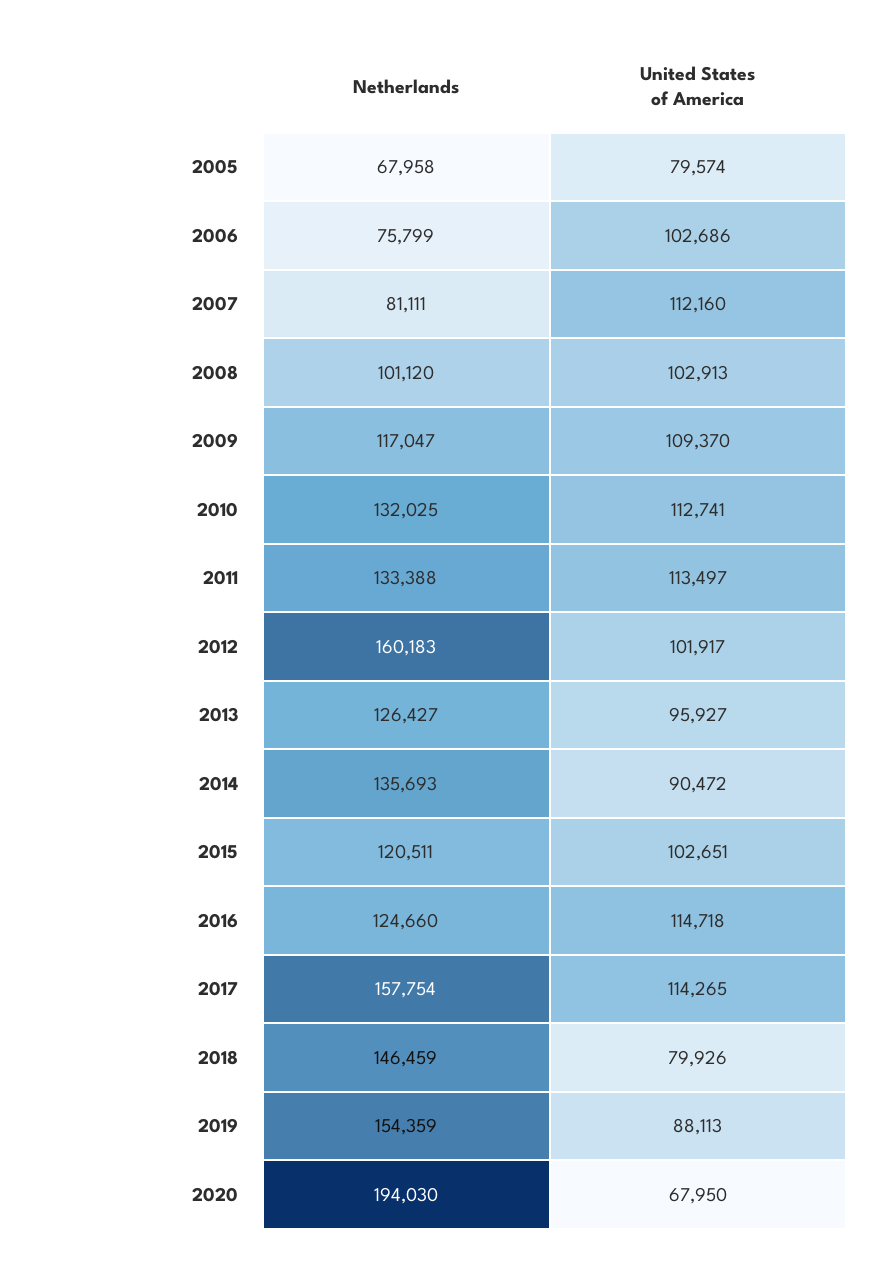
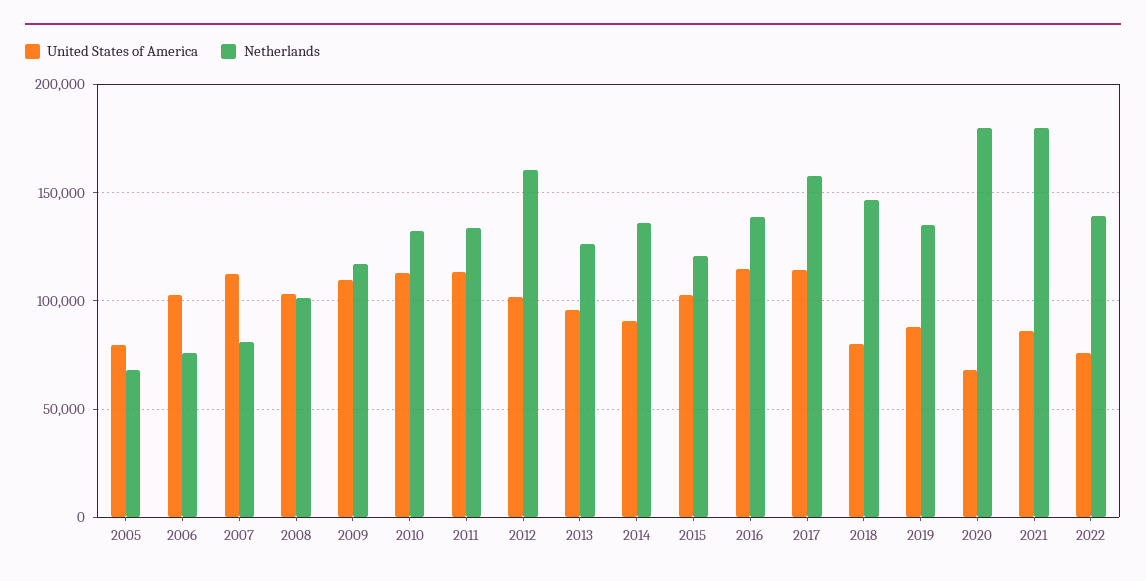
Netherlands, 2016: 124660 -> 140000
Netherlands, 2019: 154359 -> 135000
Netherlands, 2020: 194030 -> 180000
United States of America, 2021: none -> 85000
Netherlands, 2021: none -> 180000
United States of America, 2022: none -> 75000
Netherlands, 2022: none -> 140000

